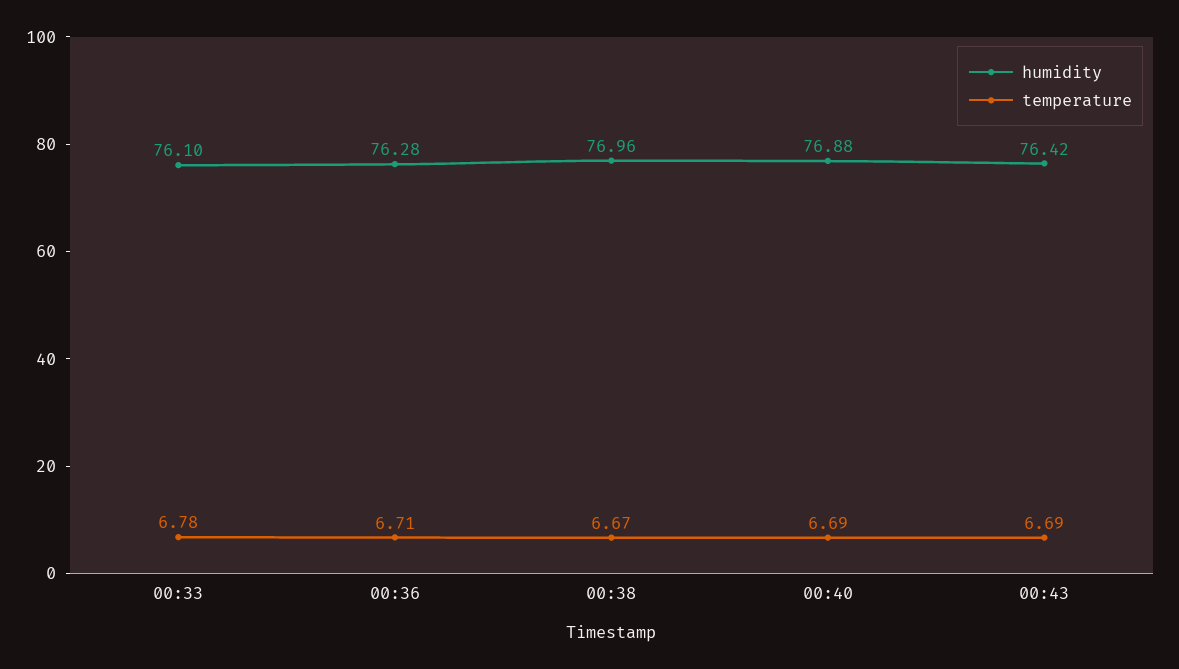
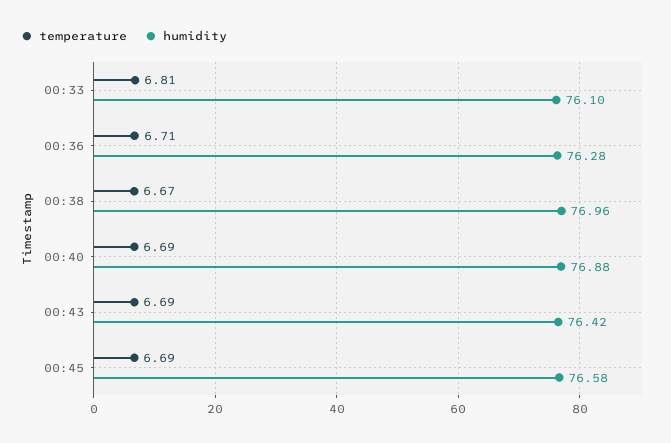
temperature, 00:33: 6.78 -> 6.81
temperature, 00:45: none -> 6.69
humidity, 00:45: none -> 76.58

